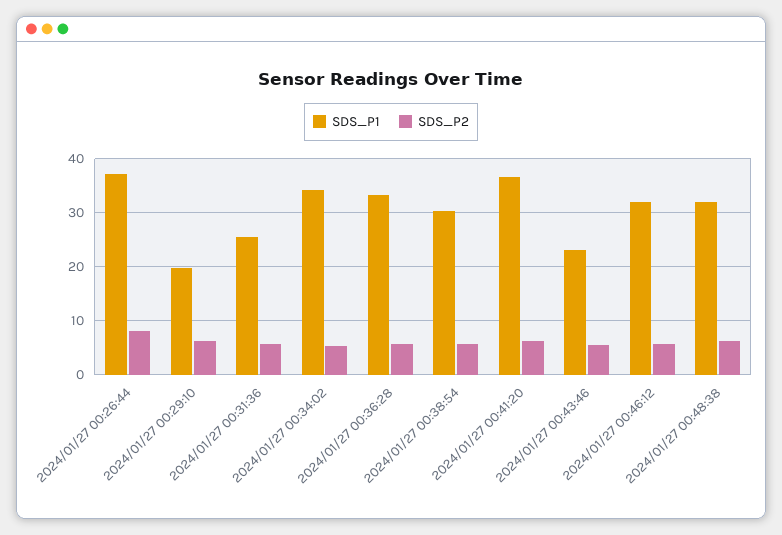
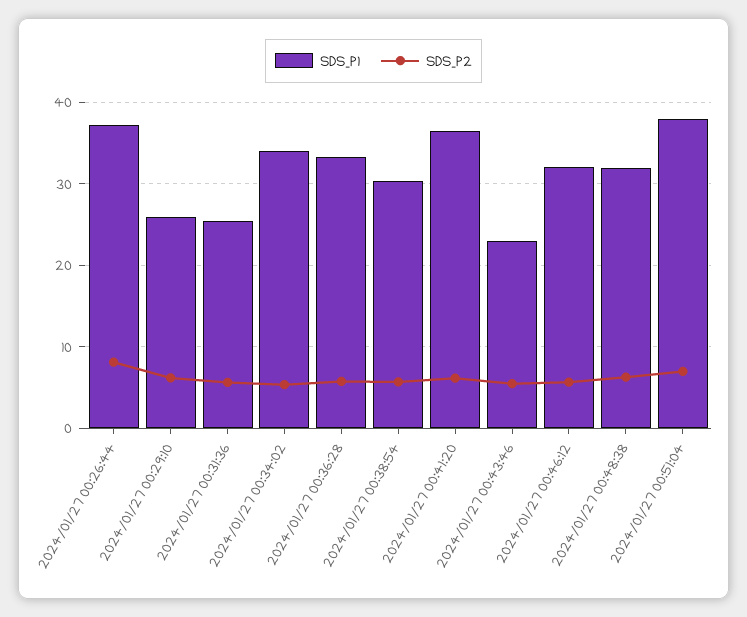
SDS_P1, 2024/01/27 00:29:10: 20 -> 26
SDS_P1, 2024/01/27 00:51:04: none -> 38
SDS_P2, 2024/01/27 00:51:04: none -> 7

